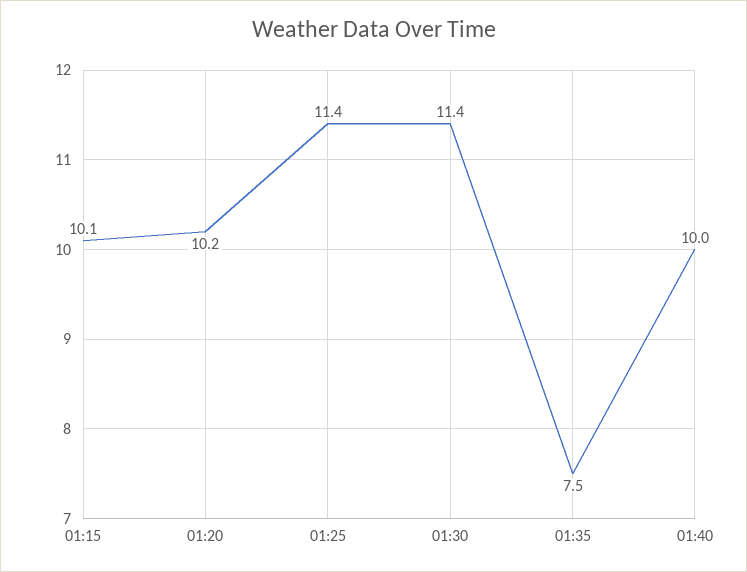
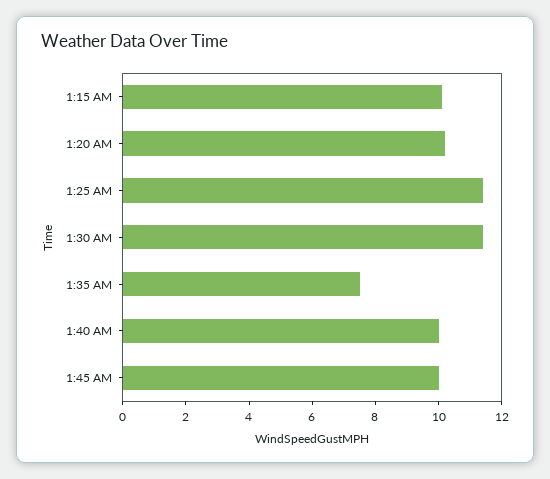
1:45 AM: none -> 10

